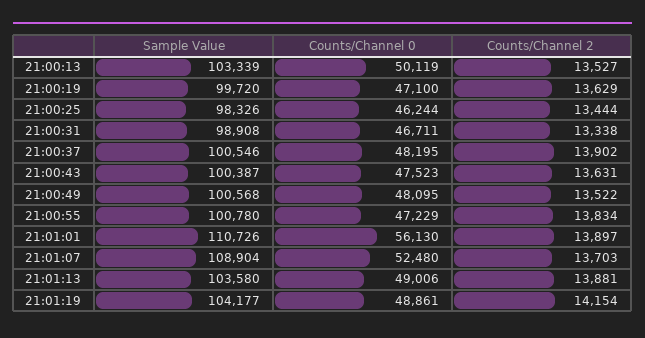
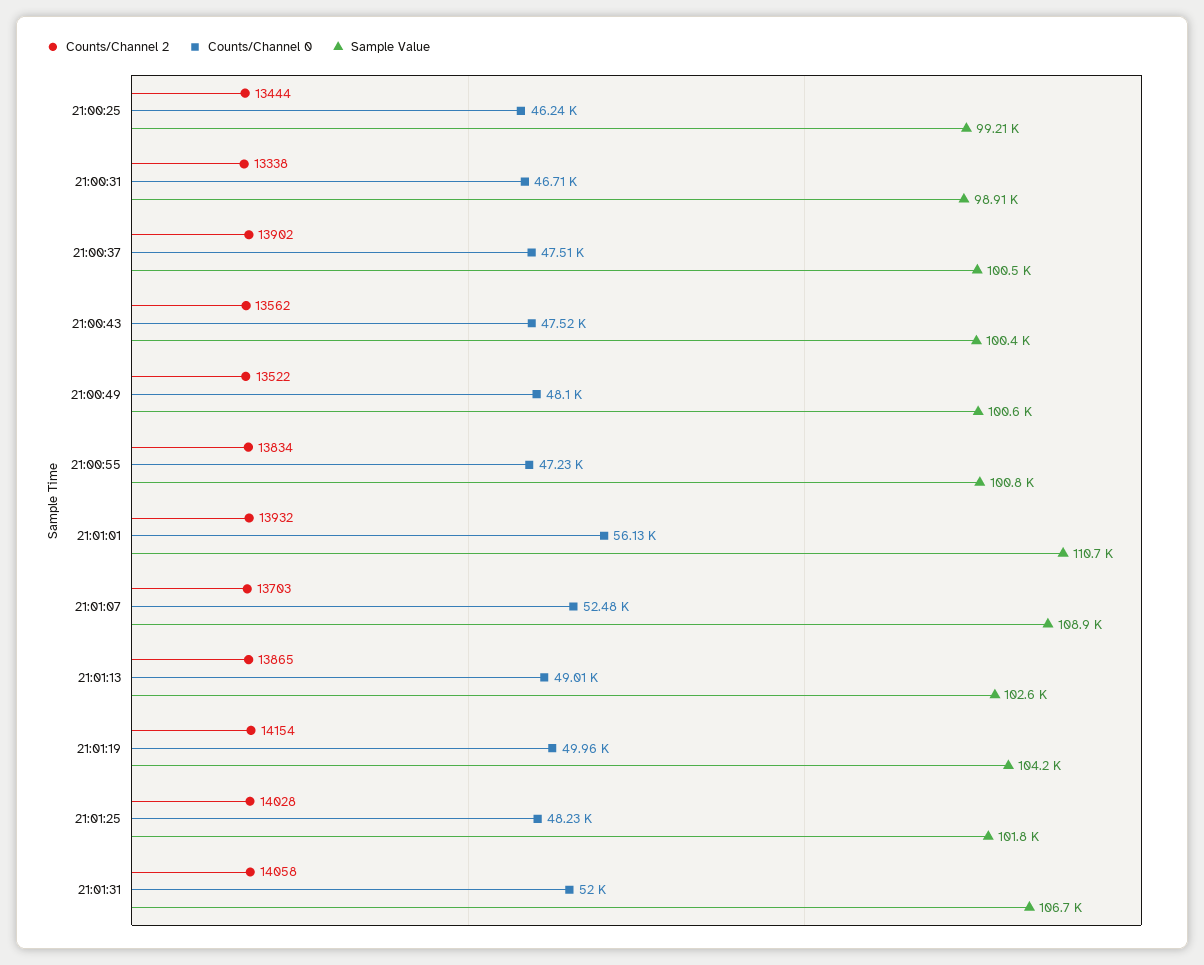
Sample Value, 21:00:13: 103339 -> none
Counts/Channel 0, 21:00:13: 50119 -> none
Counts/Channel 2, 21:00:13: 13527 -> none
Sample Value, 21:00:19: 99720 -> none
Counts/Channel 0, 21:00:19: 47100 -> none
Counts/Channel 2, 21:00:19: 13629 -> none
Sample Value, 21:00:25: 98326 -> 99210
Counts/Channel 0, 21:00:37: 48195 -> 47510
Counts/Channel 2, 21:00:43: 13631 -> 13562
Counts/Channel 2, 21:01:01: 13897 -> 13932
Sample Value, 21:01:13: 103580 -> 102600
Counts/Channel 2, 21:01:13: 13881 -> 13865
Counts/Channel 0, 21:01:19: 48861 -> 49960
Counts/Channel 2, 21:01:25: none -> 14028
Counts/Channel 0, 21:01:25: none -> 48230
Sample Value, 21:01:25: none -> 101800
Counts/Channel 2, 21:01:31: none -> 14058
Counts/Channel 0, 21:01:31: none -> 52000
Sample Value, 21:01:31: none -> 106700

